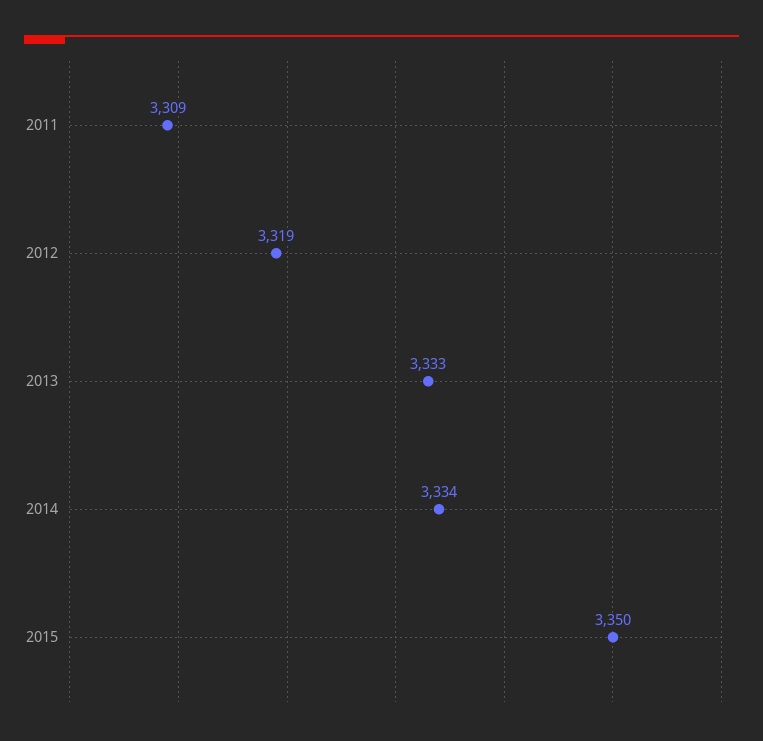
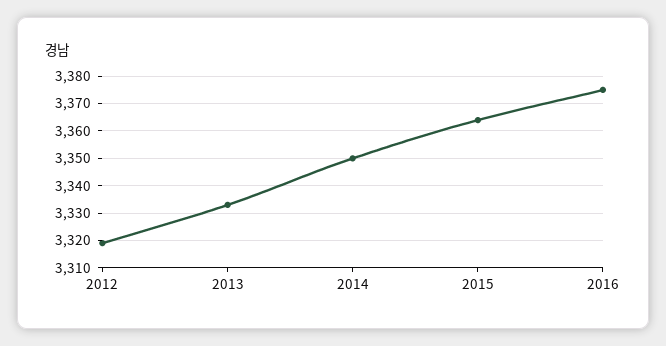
2011: 3309 -> none
2014: 3334 -> 3350
2015: 3350 -> 3365
2016: none -> 3375

